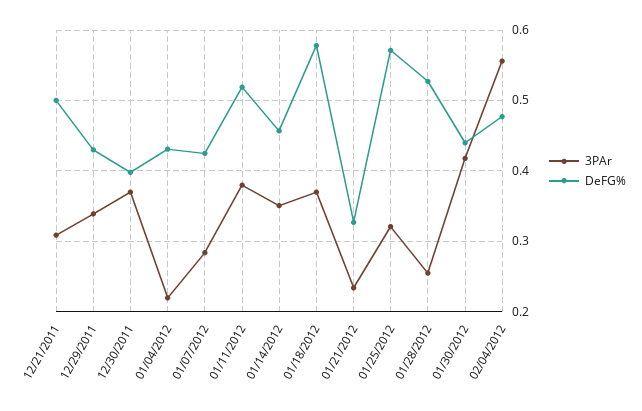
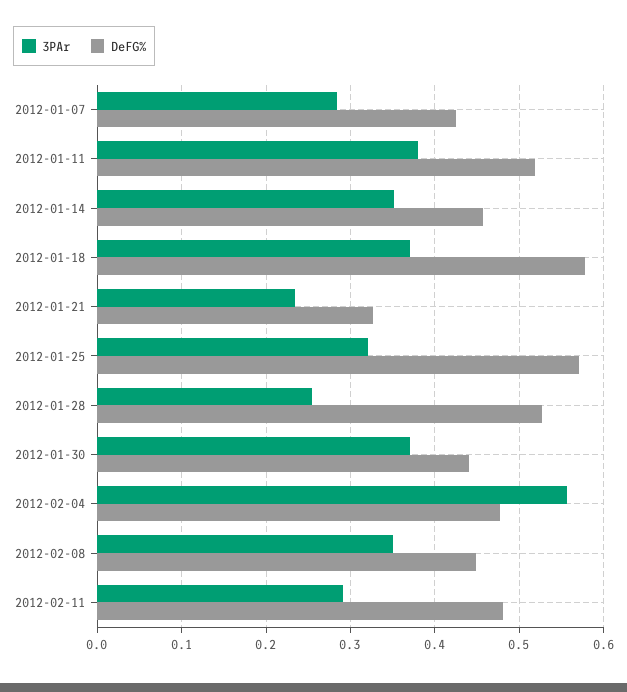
3PAr, 12/21/2011: 0.31 -> none
DeFG%, 12/21/2011: 0.5 -> none
3PAr, 12/29/2011: 0.34 -> none
DeFG%, 12/29/2011: 0.43 -> none
3PAr, 12/30/2011: 0.37 -> none
DeFG%, 12/30/2011: 0.4 -> none
3PAr, 01/04/2012: 0.22 -> none
DeFG%, 01/04/2012: 0.43 -> none
3PAr, 01/30/2012: 0.42 -> 0.37
3PAr, 2012-02-08: none -> 0.35
DeFG%, 2012-02-08: none -> 0.45
3PAr, 2012-02-11: none -> 0.29
DeFG%, 2012-02-11: none -> 0.48

